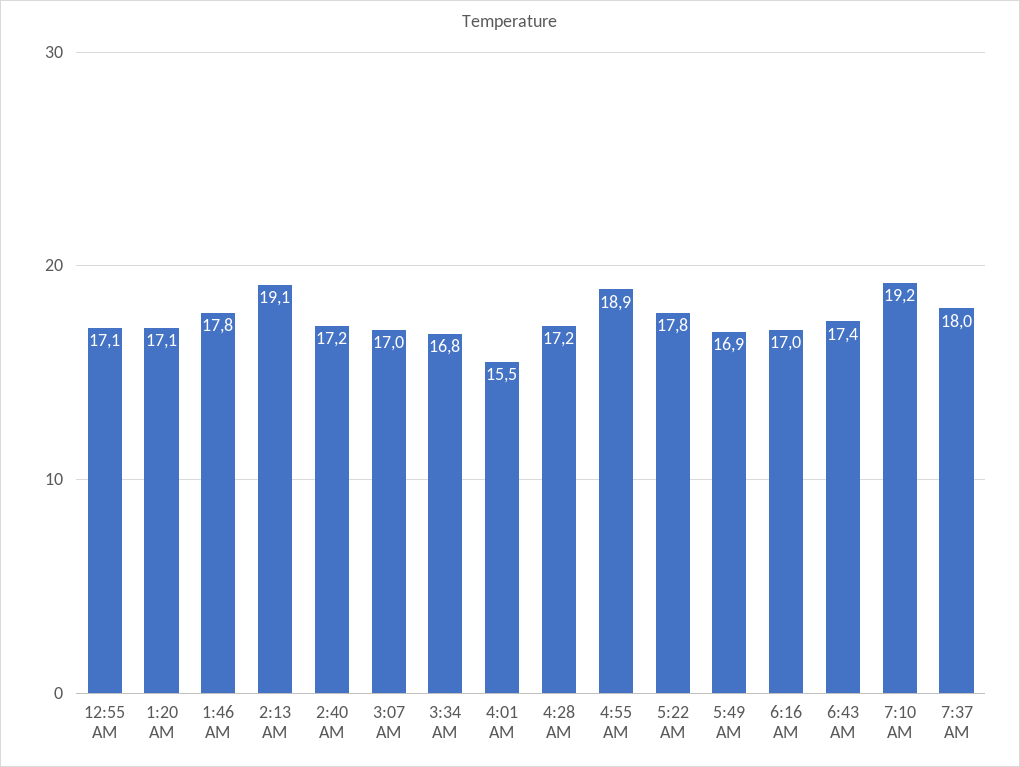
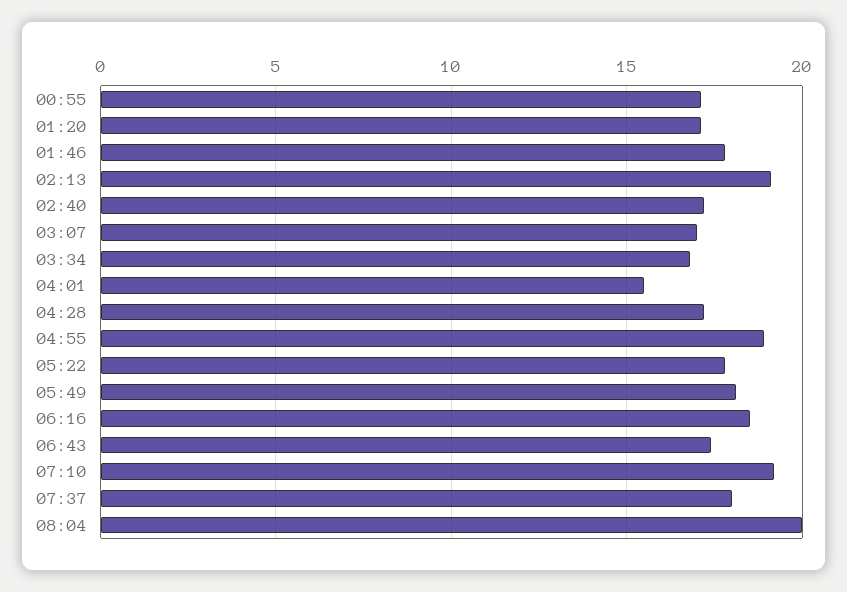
5:49 AM: 16.9 -> 18
6:16 AM: 17 -> 18.5
08:04: none -> 20

